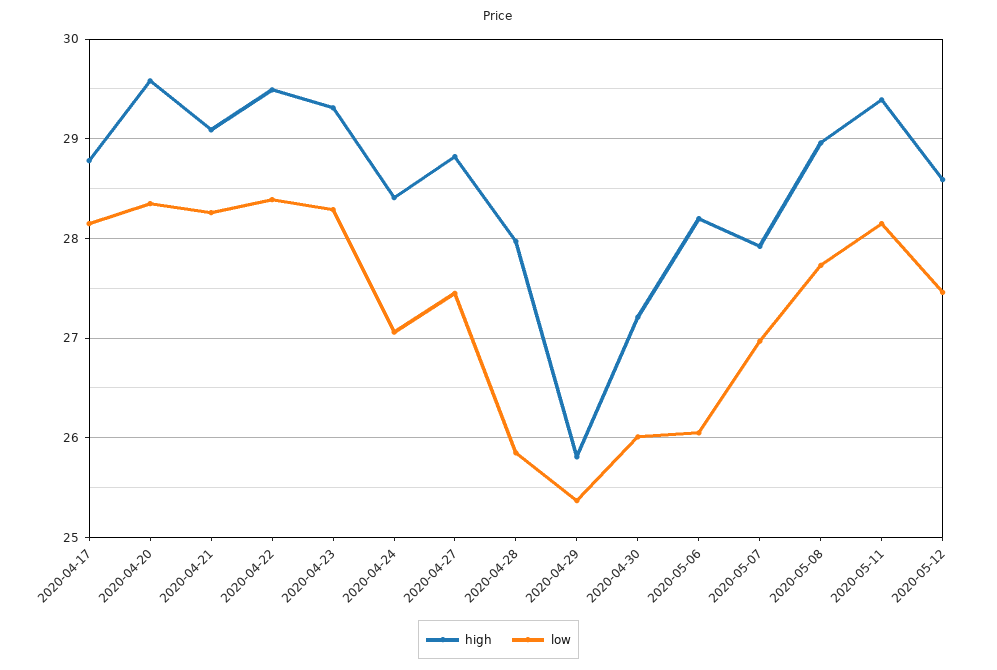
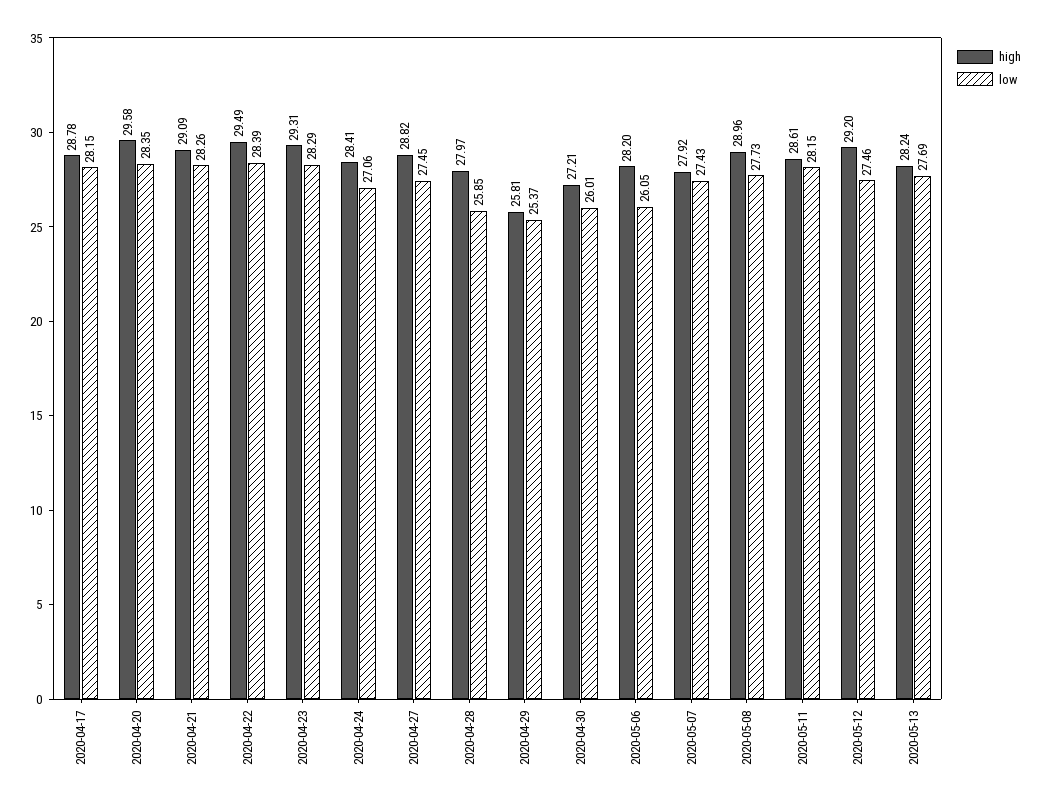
low, 2020-05-07: 27 -> 27.43
high, 2020-05-11: 29.4 -> 28.61
high, 2020-05-12: 28.6 -> 29.2
high, 2020-05-13: none -> 28.24
low, 2020-05-13: none -> 27.69

